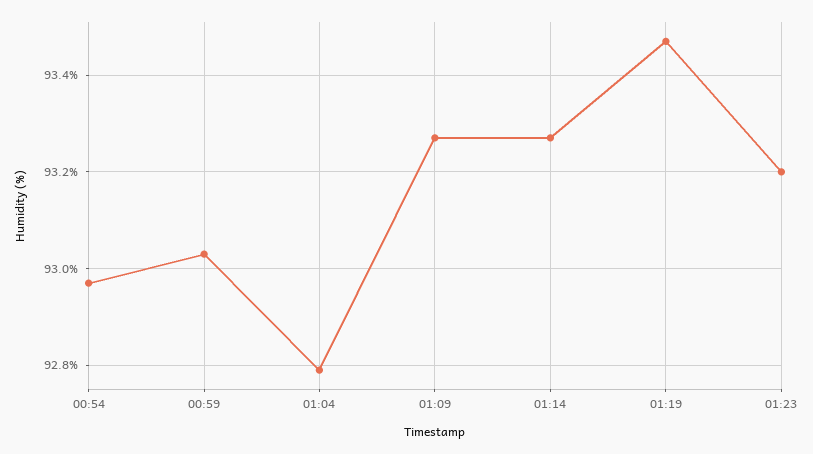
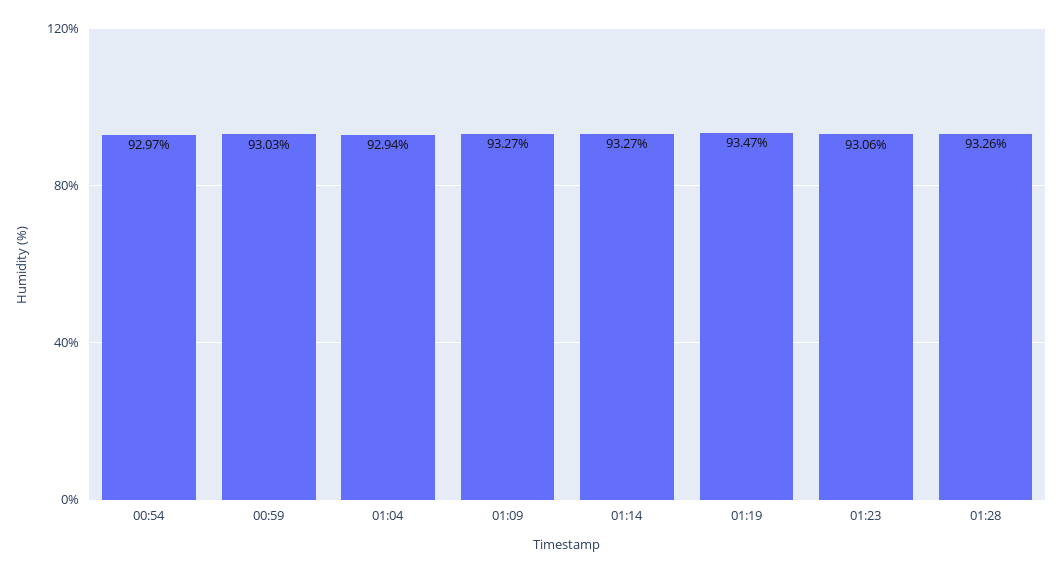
01:04: 92.8 -> 92.94
01:23: 93.2 -> 93.06
01:28: none -> 93.26

